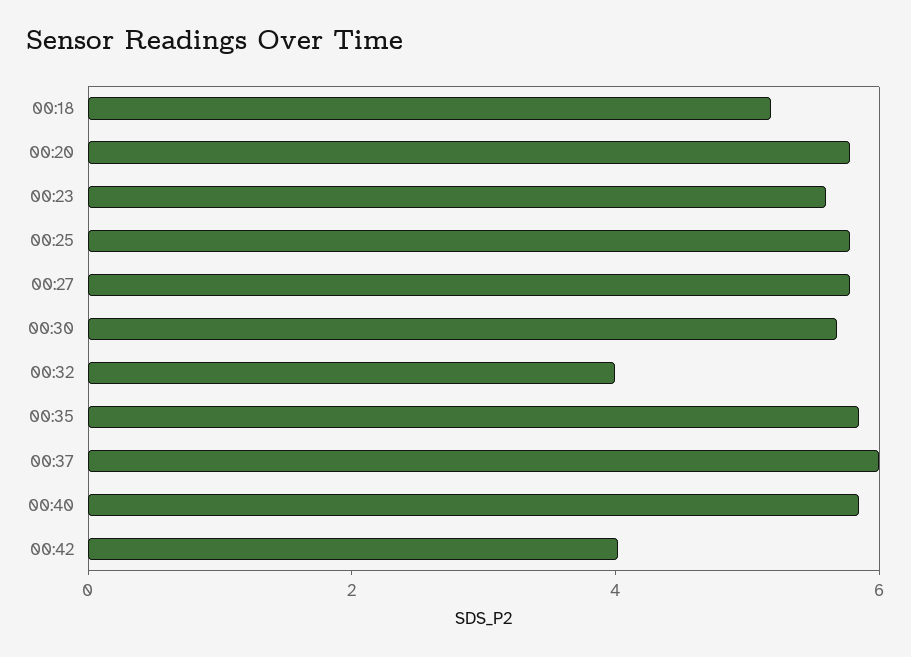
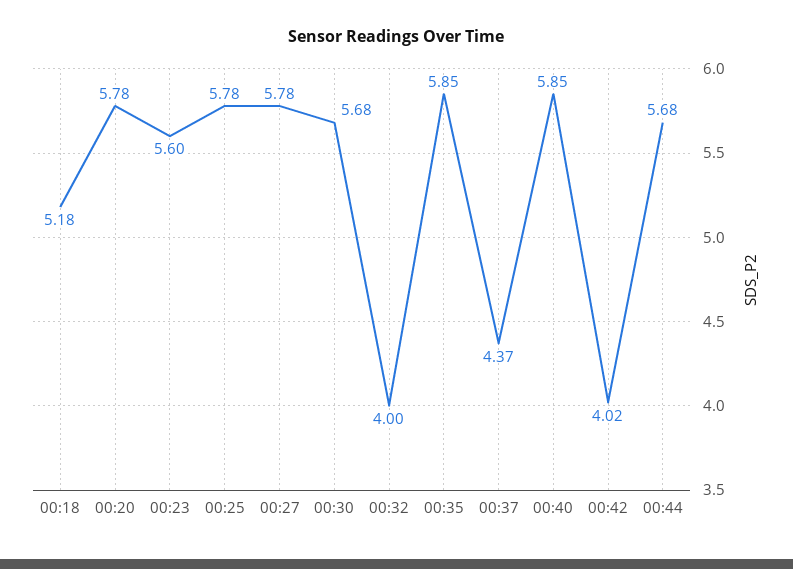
00:37: 6 -> 4.37
00:44: none -> 5.68

